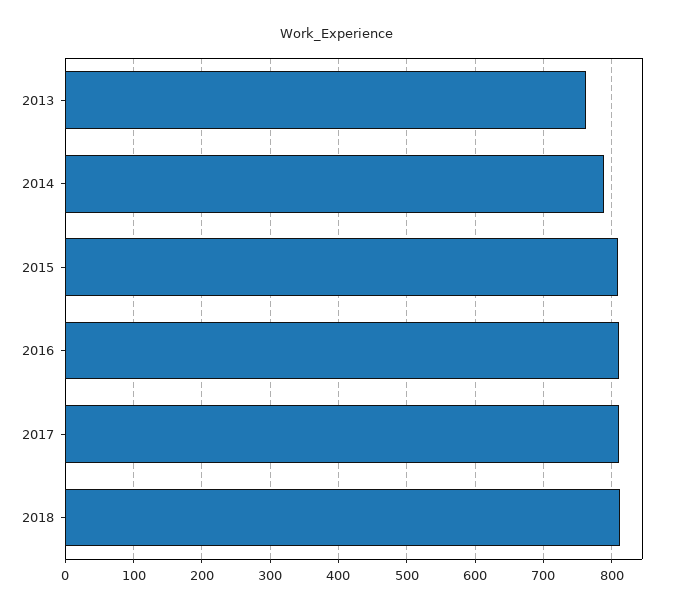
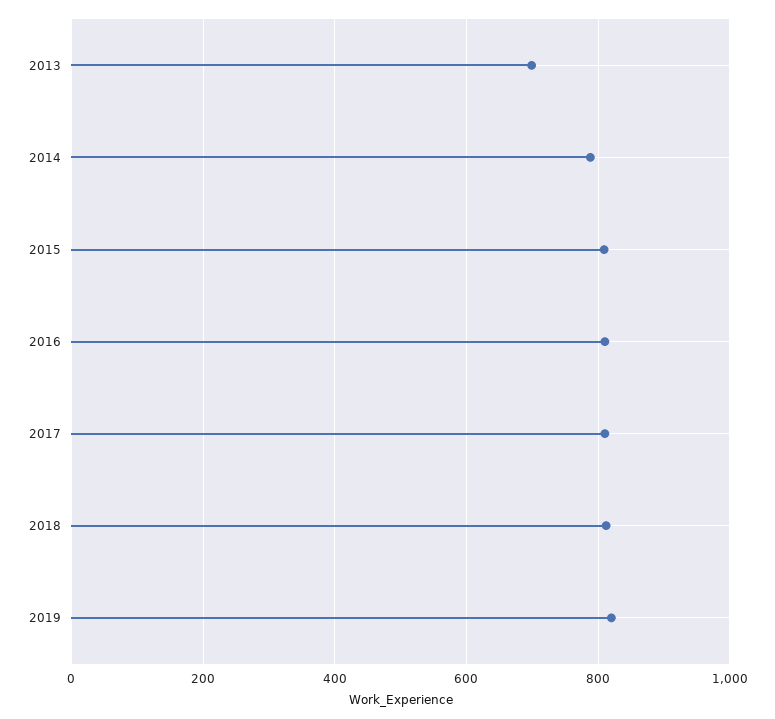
2013: 760 -> 700
2019: none -> 820

